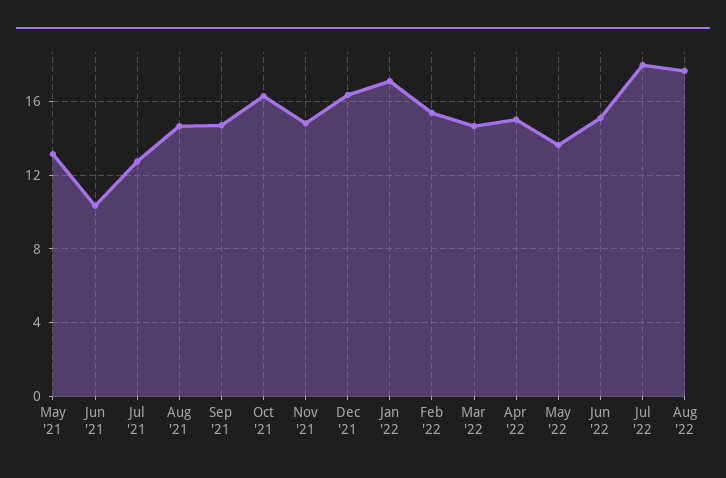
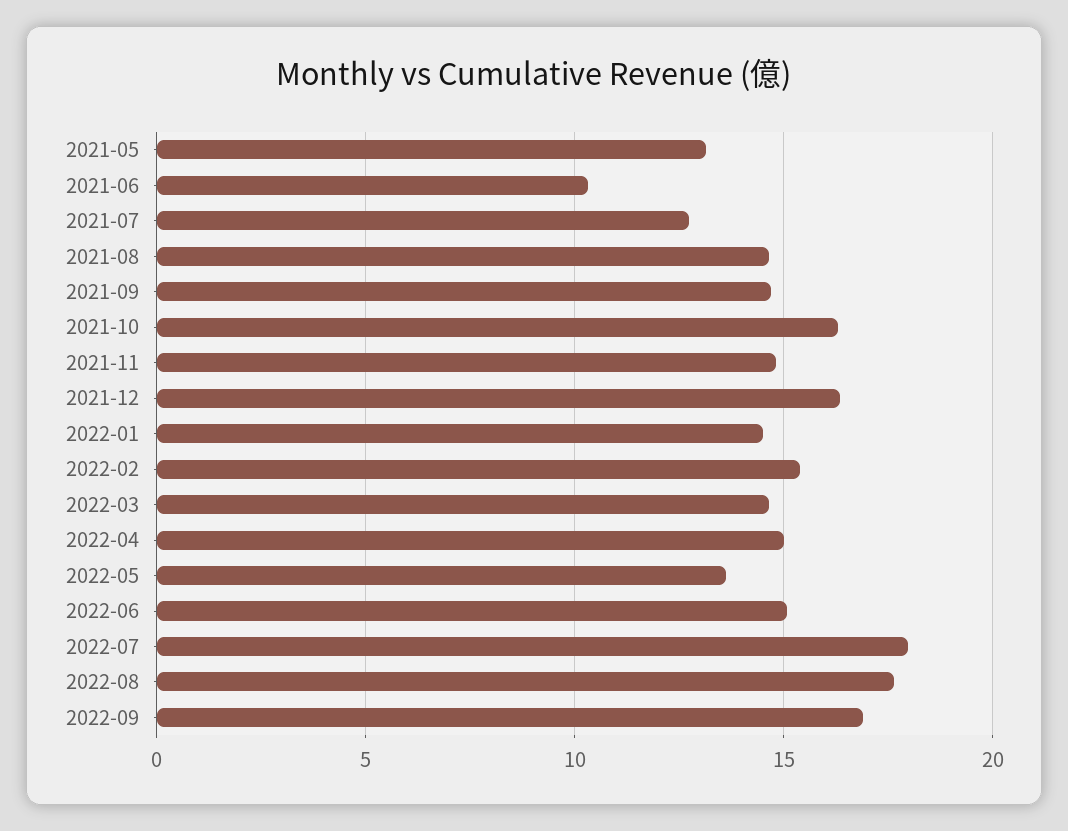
Jan '22: 17 -> 14.5
2022-09: none -> 17

